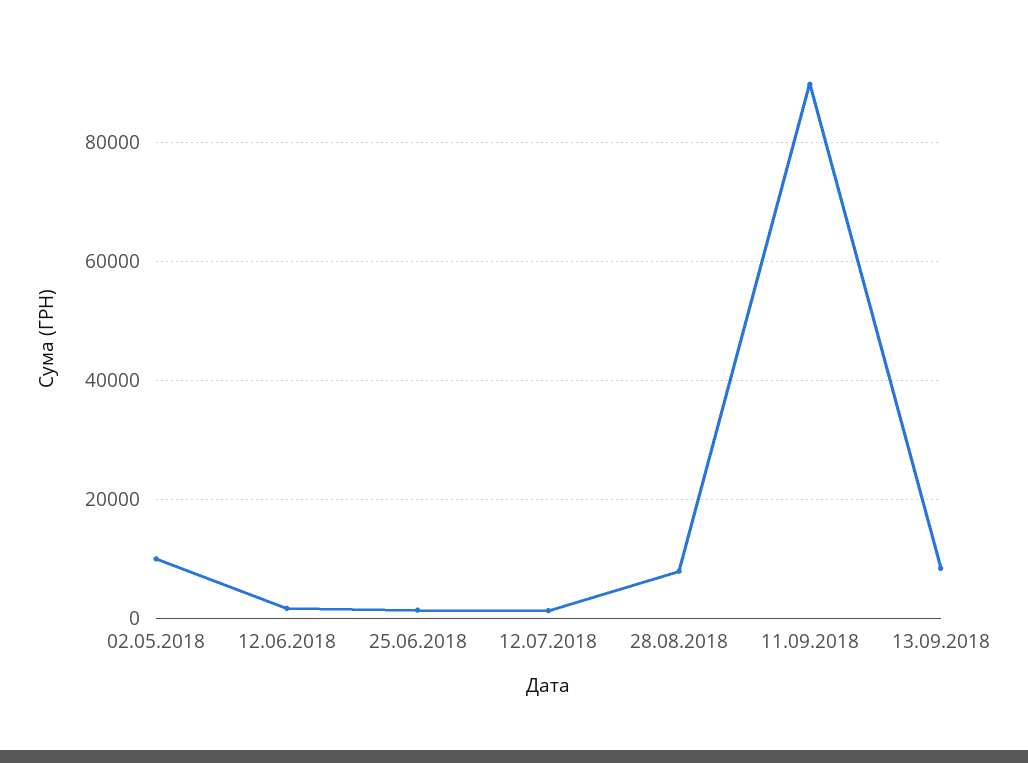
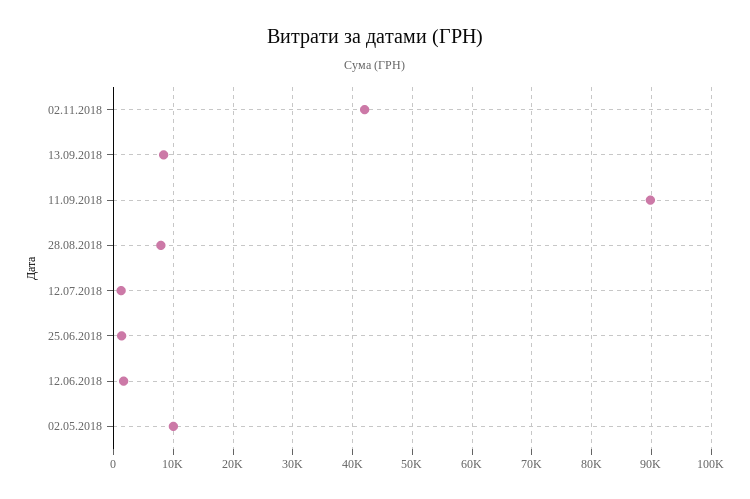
02.11.2018: none -> 42000

